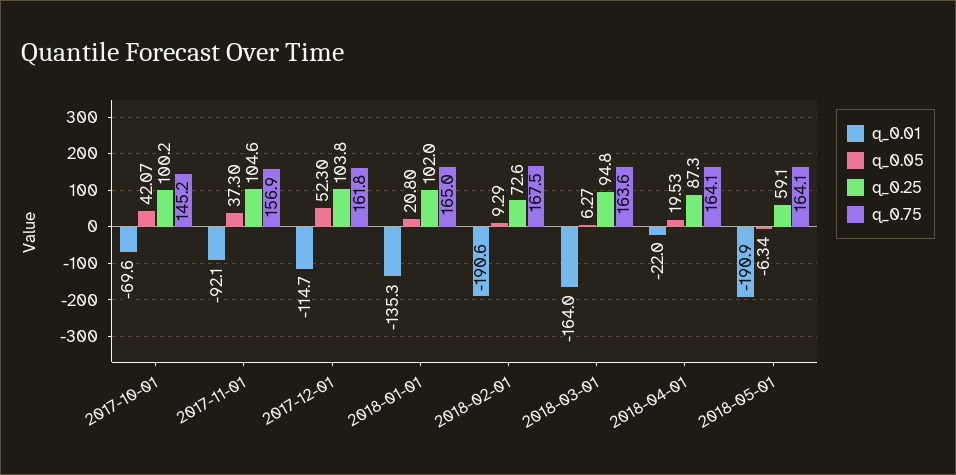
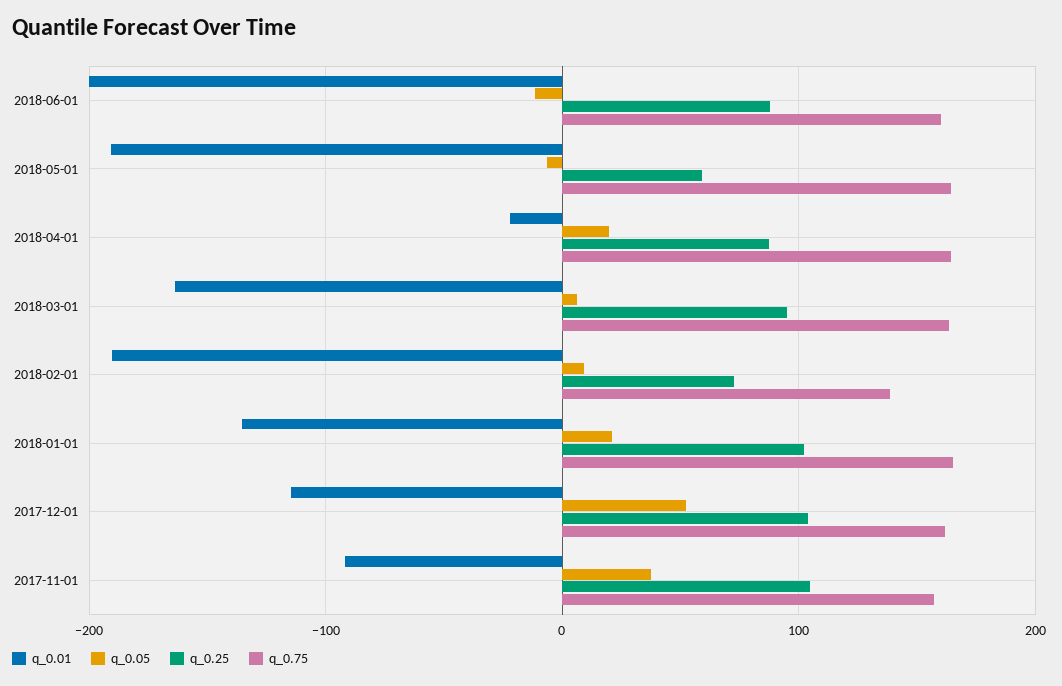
q_0.01, 2017-10-01: -69.6 -> none
q_0.05, 2017-10-01: 42.07 -> none
q_0.25, 2017-10-01: 100.2 -> none
q_0.75, 2017-10-01: 145.2 -> none
q_0.75, 2018-02-01: 167.5 -> 140
q_0.01, 2018-06-01: none -> -200
q_0.05, 2018-06-01: none -> -10
q_0.25, 2018-06-01: none -> 90
q_0.75, 2018-06-01: none -> 160

